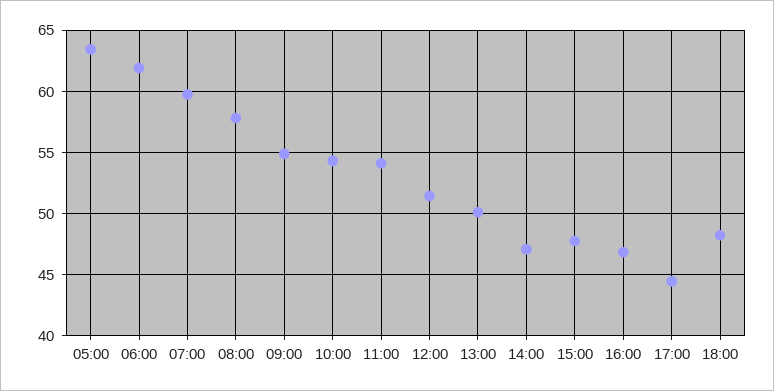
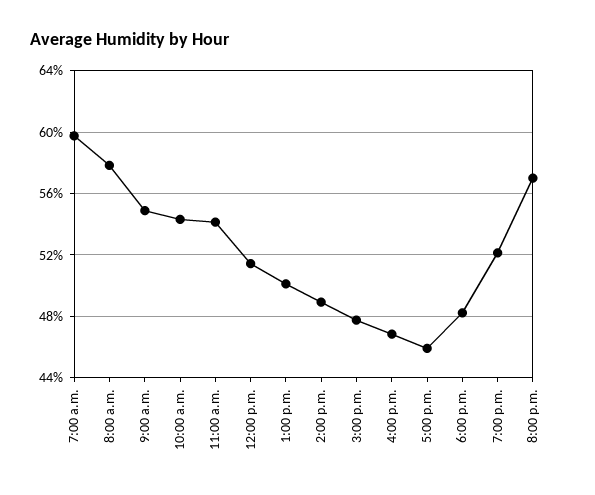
05:00: 63.5 -> none
06:00: 62 -> none
14:00: 47 -> 49
17:00: 44.5 -> 46
7:00 p.m.: none -> 52
8:00 p.m.: none -> 57

